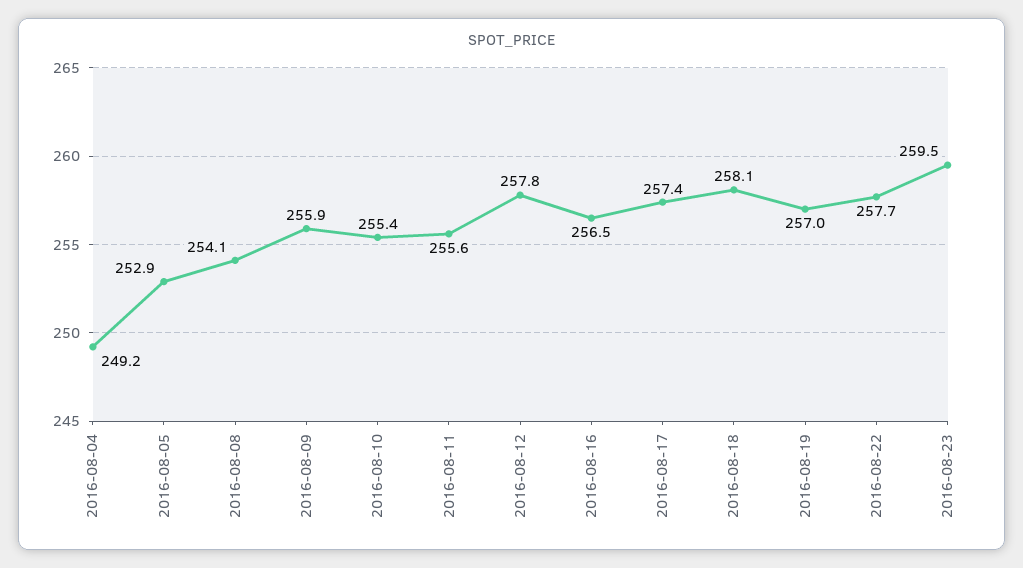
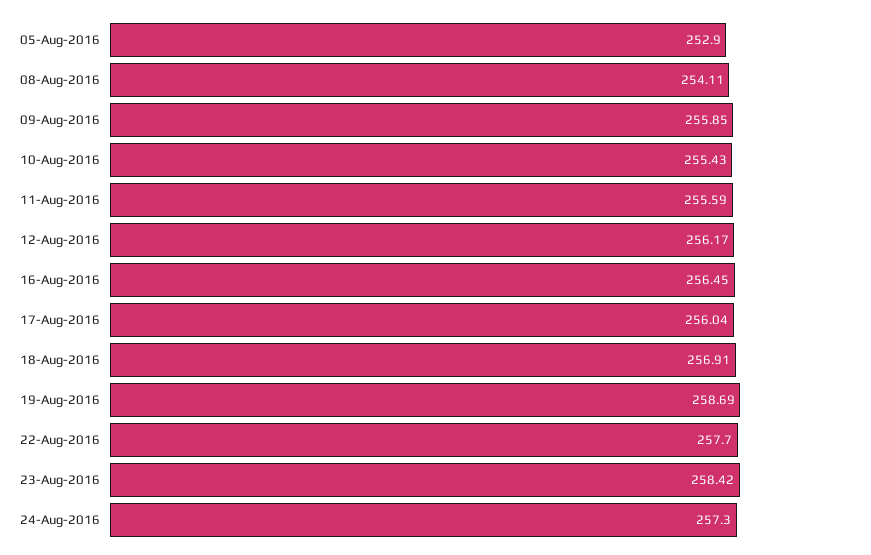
2016-08-04: 249.2 -> none
2016-08-12: 257.8 -> 256.17
2016-08-17: 257.4 -> 256.04
2016-08-18: 258.1 -> 256.91
2016-08-19: 257 -> 258.69
2016-08-23: 259.5 -> 258.42
24-Aug-2016: none -> 257.3

